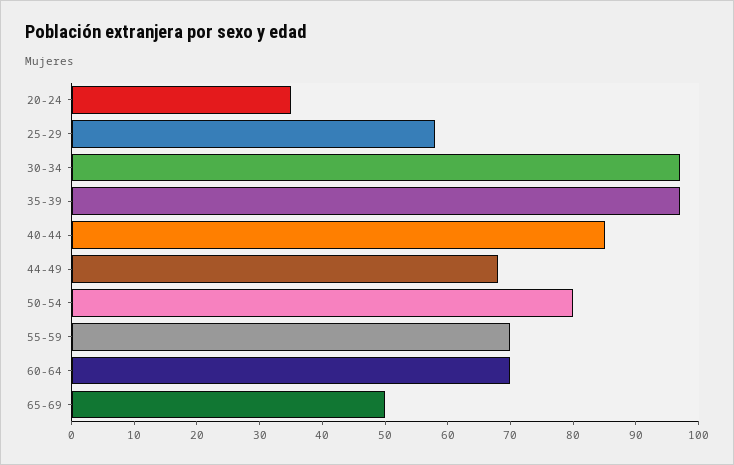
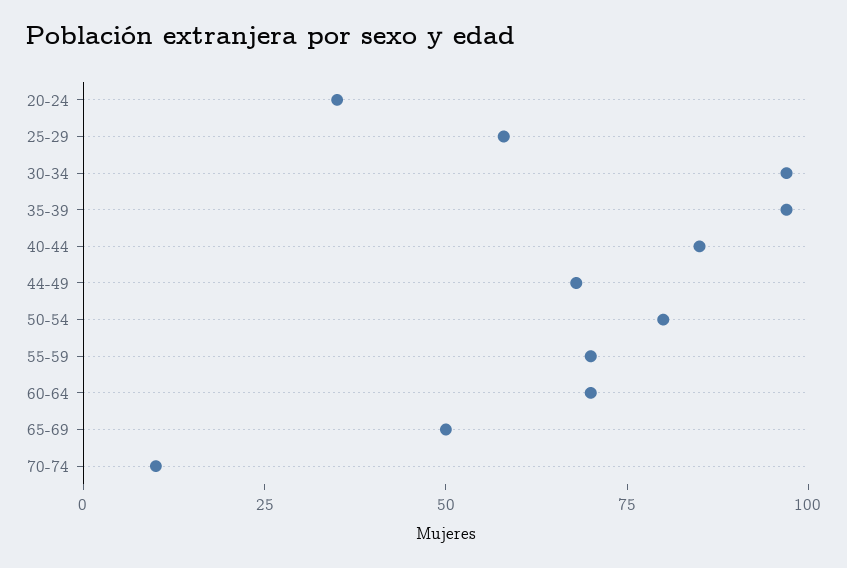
70-74: none -> 10

